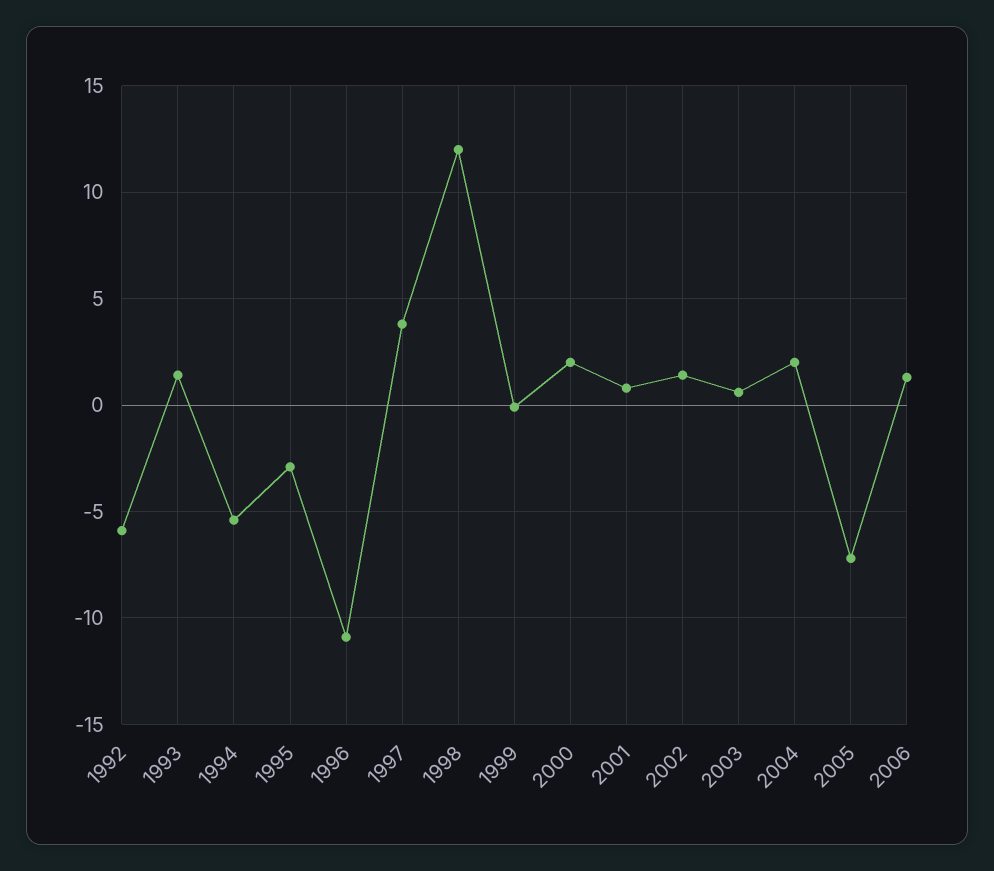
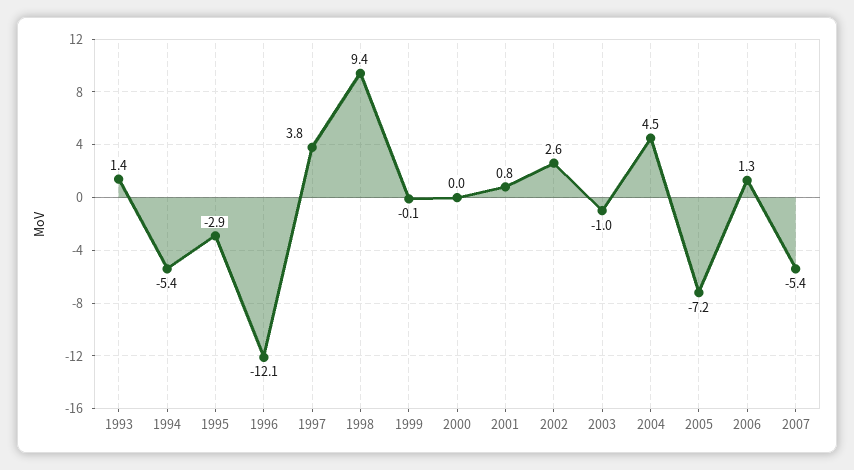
1992: -6 -> none
1996: -11 -> -12.1
1998: 12 -> 9.4
2000: 2 -> 0
2002: 1.5 -> 2.6
2003: 0.5 -> -1
2004: 2 -> 4.5
2007: none -> -5.4

